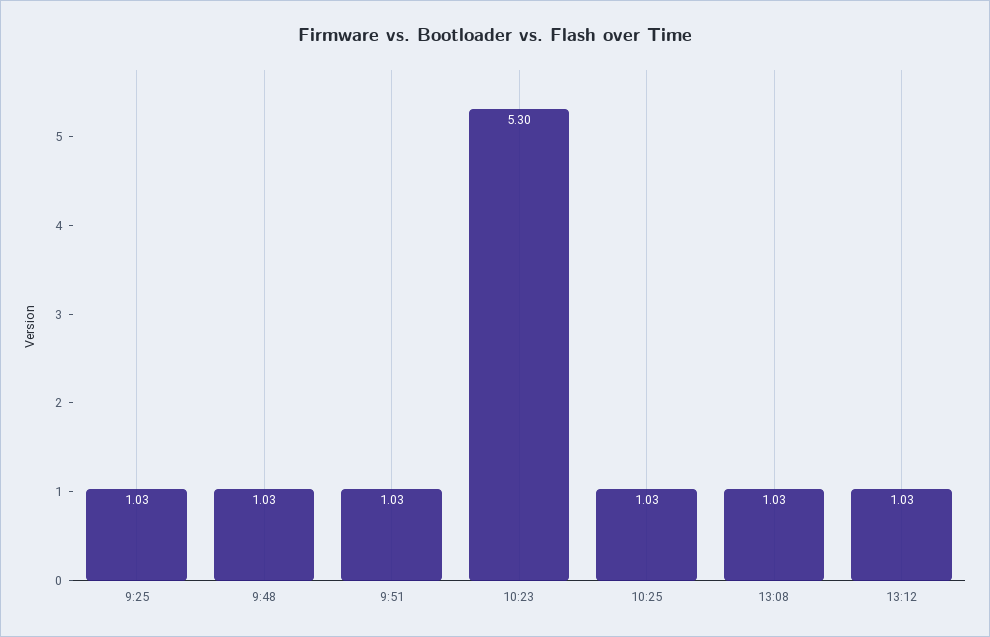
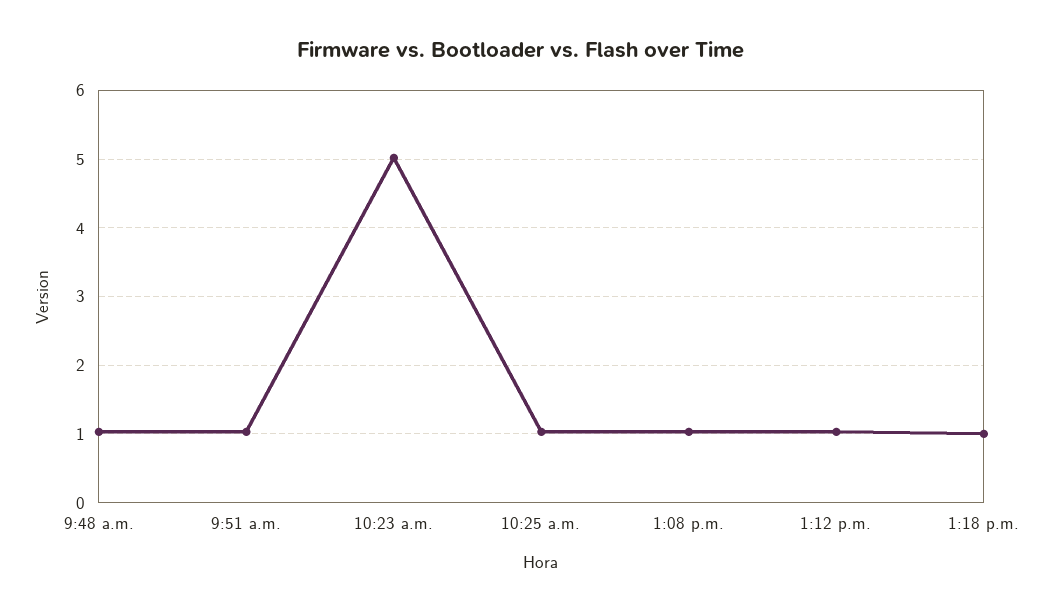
9:25: 1.03 -> none
10:23: 5.3 -> 5
1:18 p.m.: none -> 1

